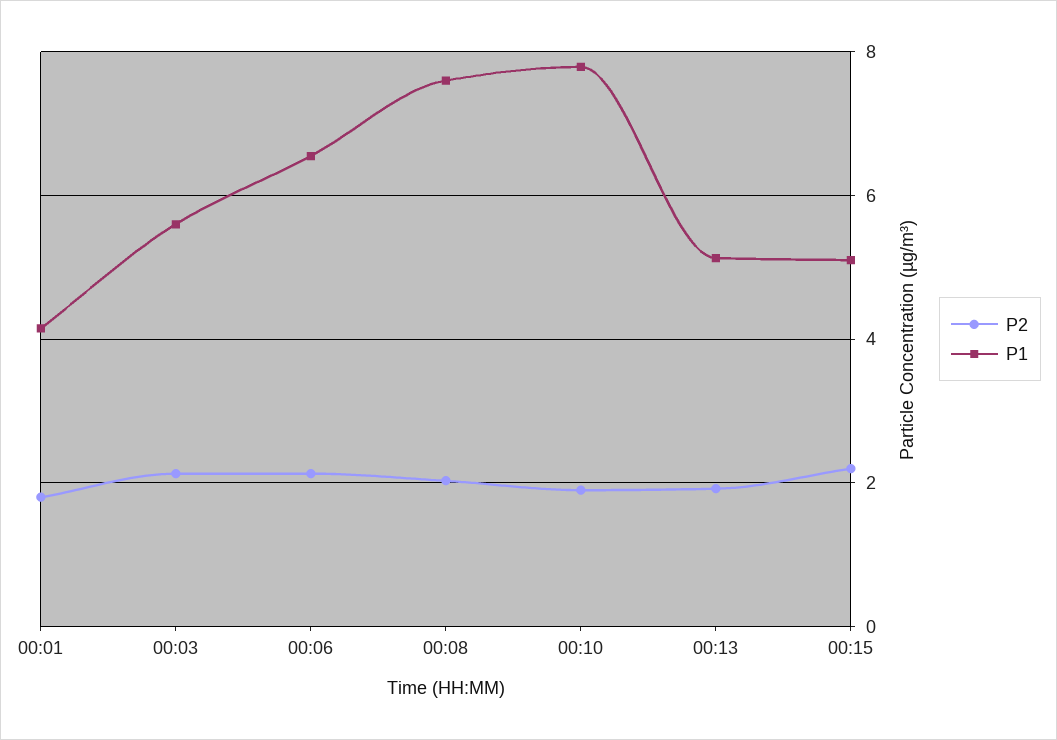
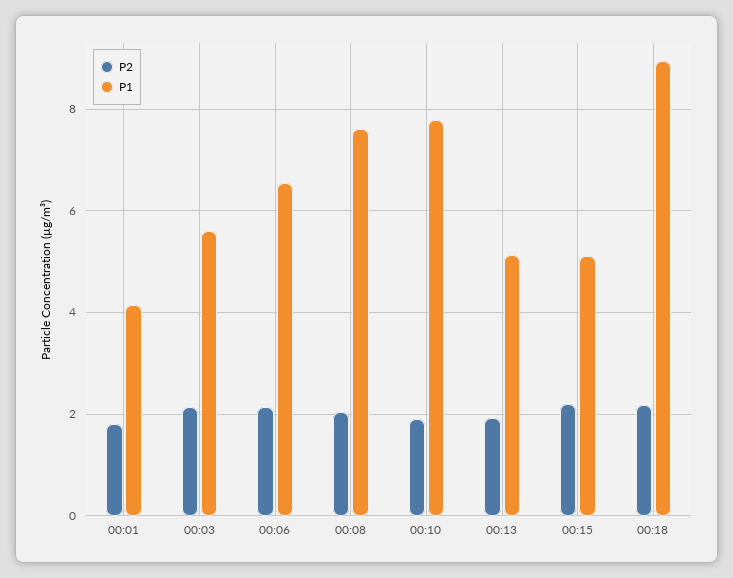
P2, 00:18: none -> 2.2
P1, 00:18: none -> 9

